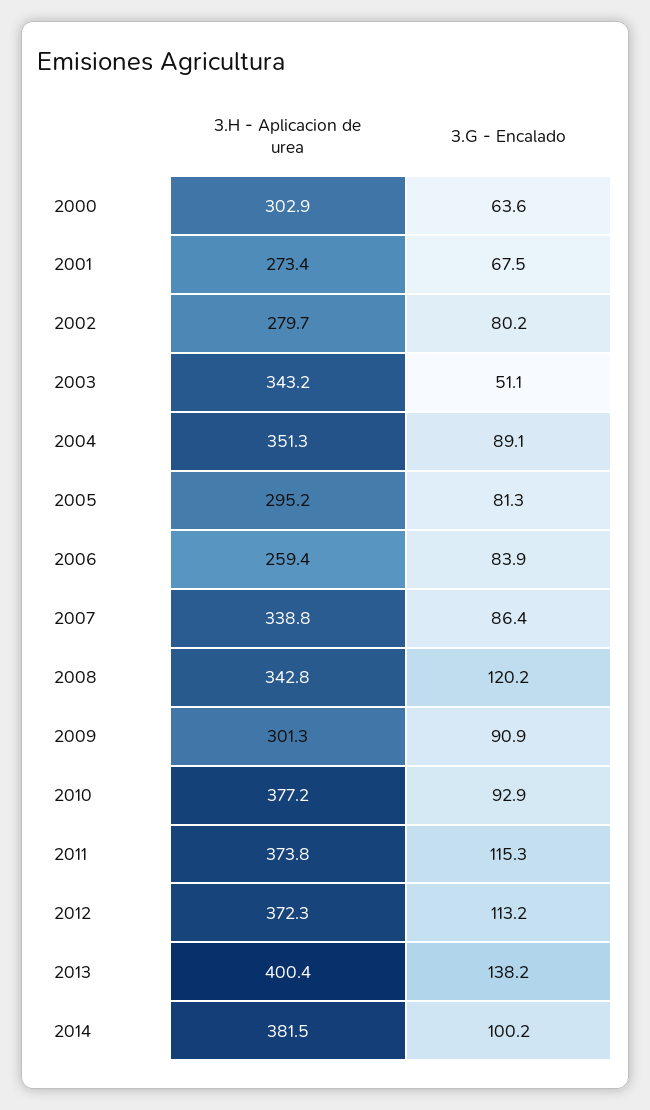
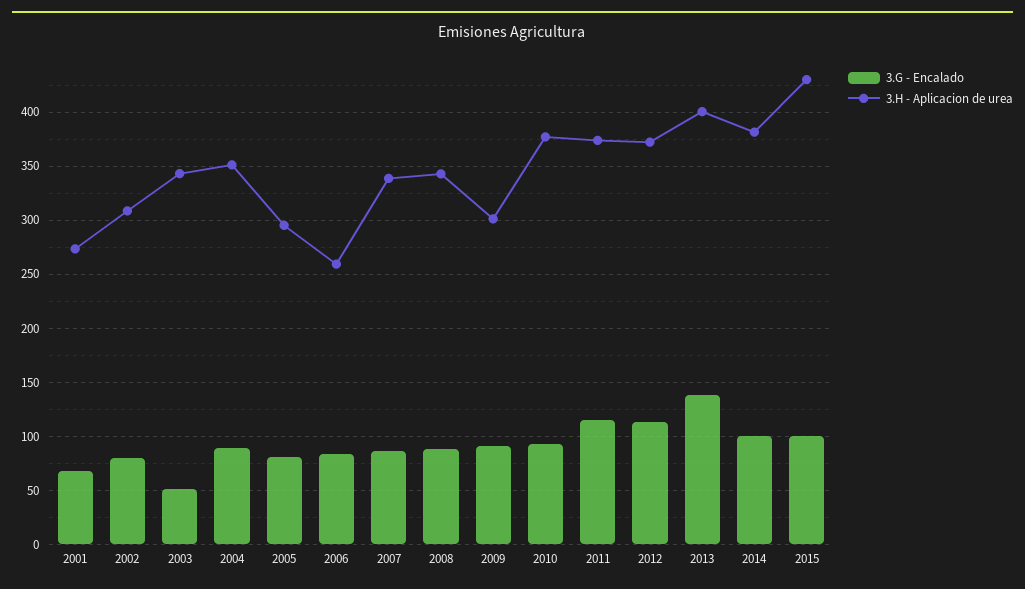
3.H - Aplicacion de urea, 2000: 302.9 -> none
3.G - Encalado, 2000: 63.6 -> none
3.H - Aplicacion de urea, 2002: 279.7 -> 310
3.G - Encalado, 2008: 120.2 -> 90
3.G - Encalado, 2015: none -> 100
3.H - Aplicacion de urea, 2015: none -> 430

